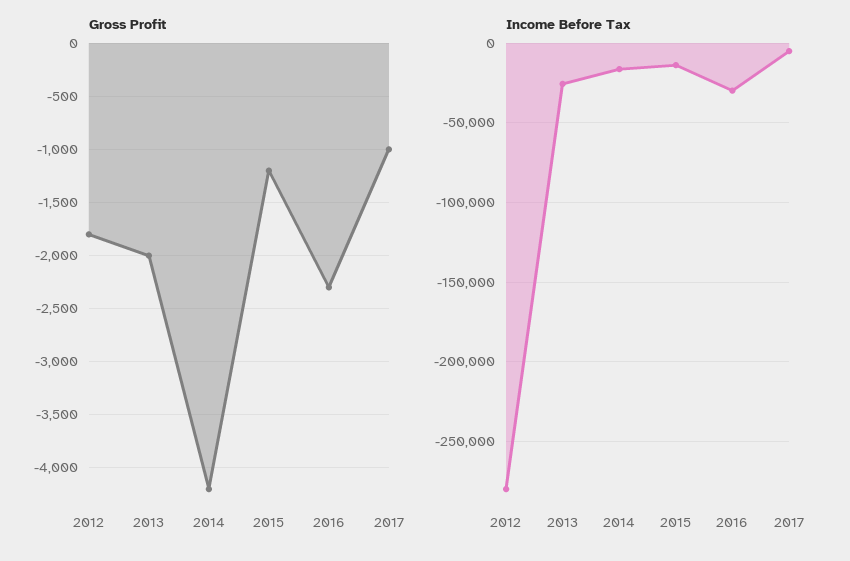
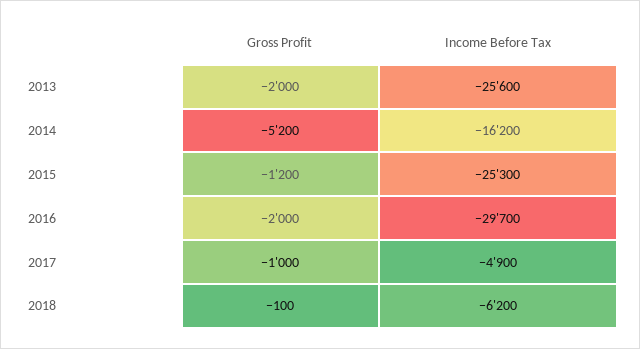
Gross Profit, 2012: -1800 -> none
Gross Profit, 2014: -4200 -> -5200
Gross Profit, 2016: -2300 -> -2000
Income Before Tax, 2012: -280000 -> none
Income Before Tax, 2015: -15000 -> -25300
Gross Profit, 2018: none -> -100
Income Before Tax, 2018: none -> -6200

